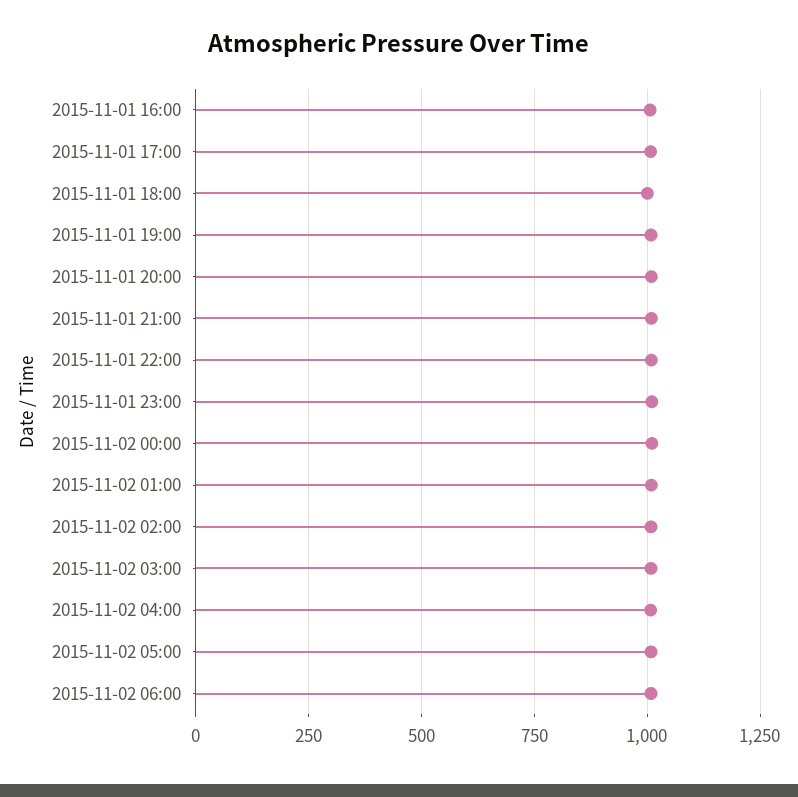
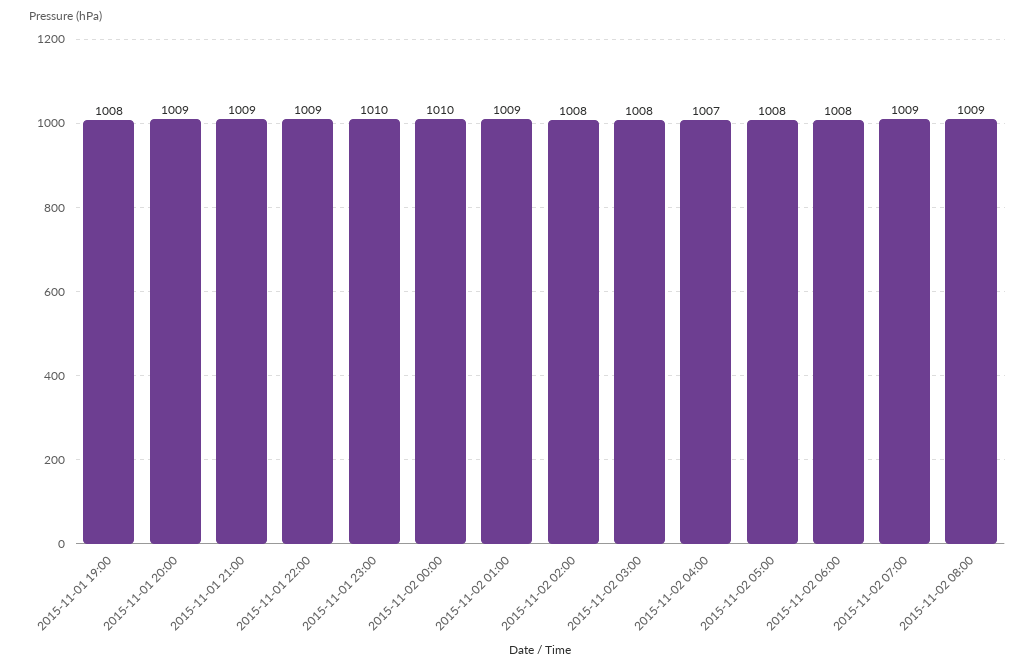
2015-11-01 16:00: 1000 -> none
2015-11-01 17:00: 1000 -> none
2015-11-01 18:00: 1000 -> none
2015-11-02 07:00: none -> 1009
2015-11-02 08:00: none -> 1009

